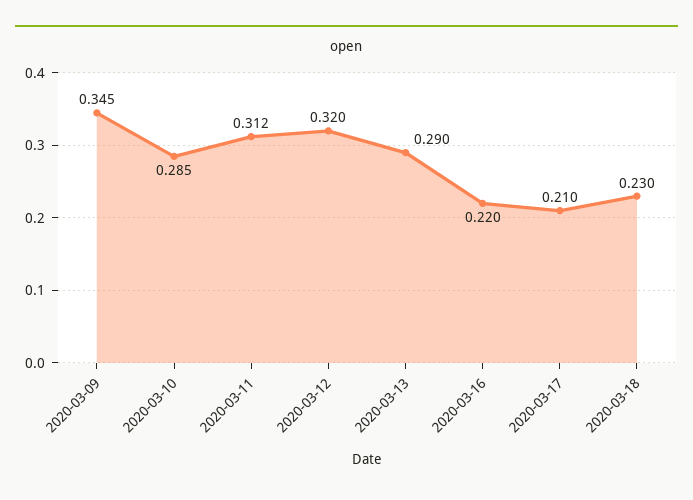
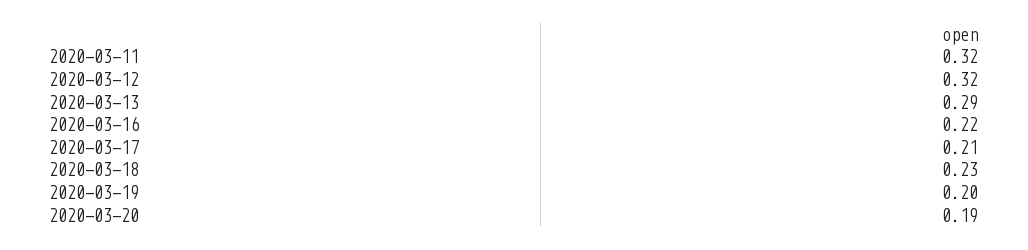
2020-03-09: 0.345 -> none
2020-03-10: 0.285 -> none
2020-03-11: 0.312 -> 0.32
2020-03-19: none -> 0.2
2020-03-20: none -> 0.19

